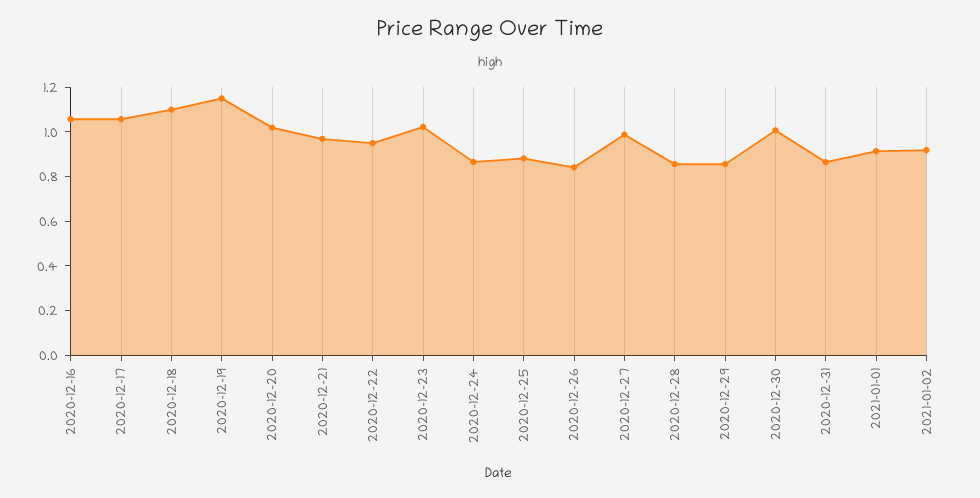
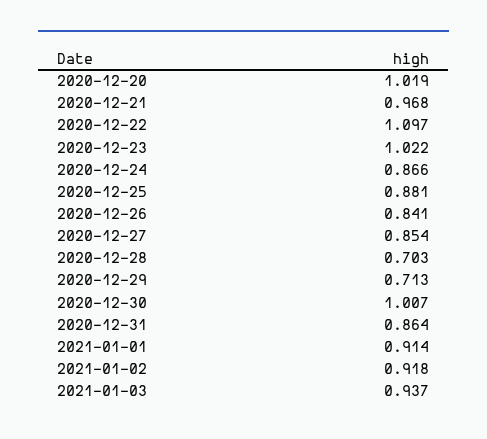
2020-12-16: 1.05 -> none
2020-12-17: 1.05 -> none
2020-12-18: 1.1 -> none
2020-12-19: 1.15 -> none
2020-12-22: 0.95 -> 1.097
2020-12-27: 1 -> 0.854
2020-12-28: 0.85 -> 0.703
2020-12-29: 0.85 -> 0.713
2021-01-03: none -> 0.937

